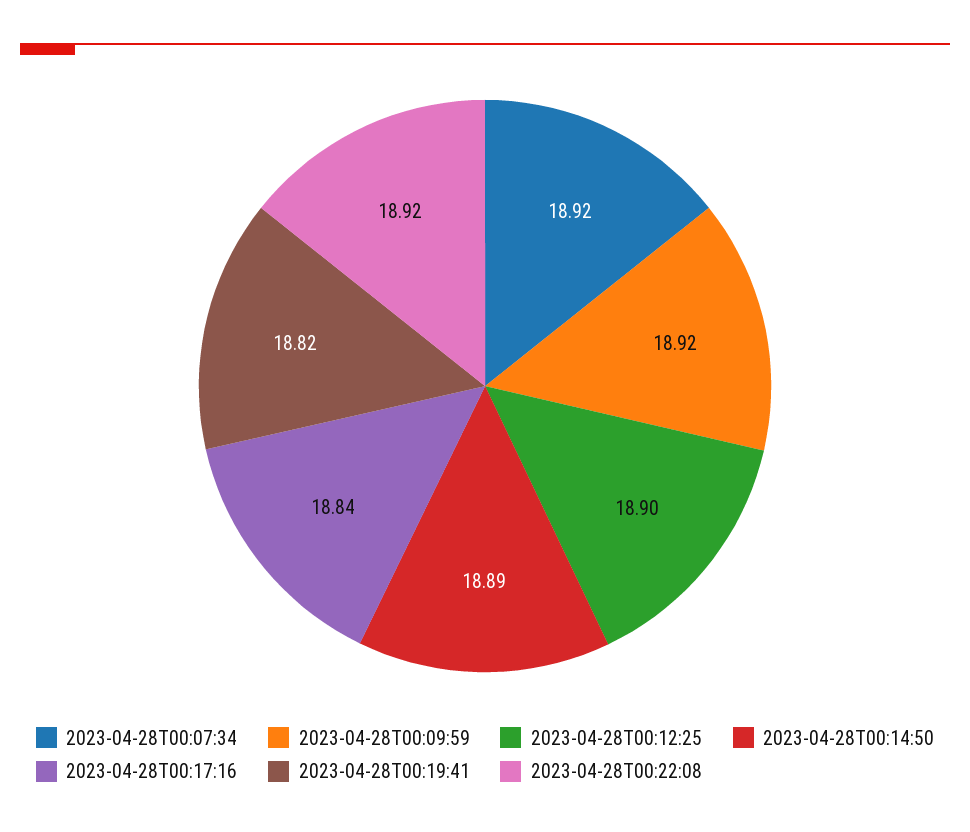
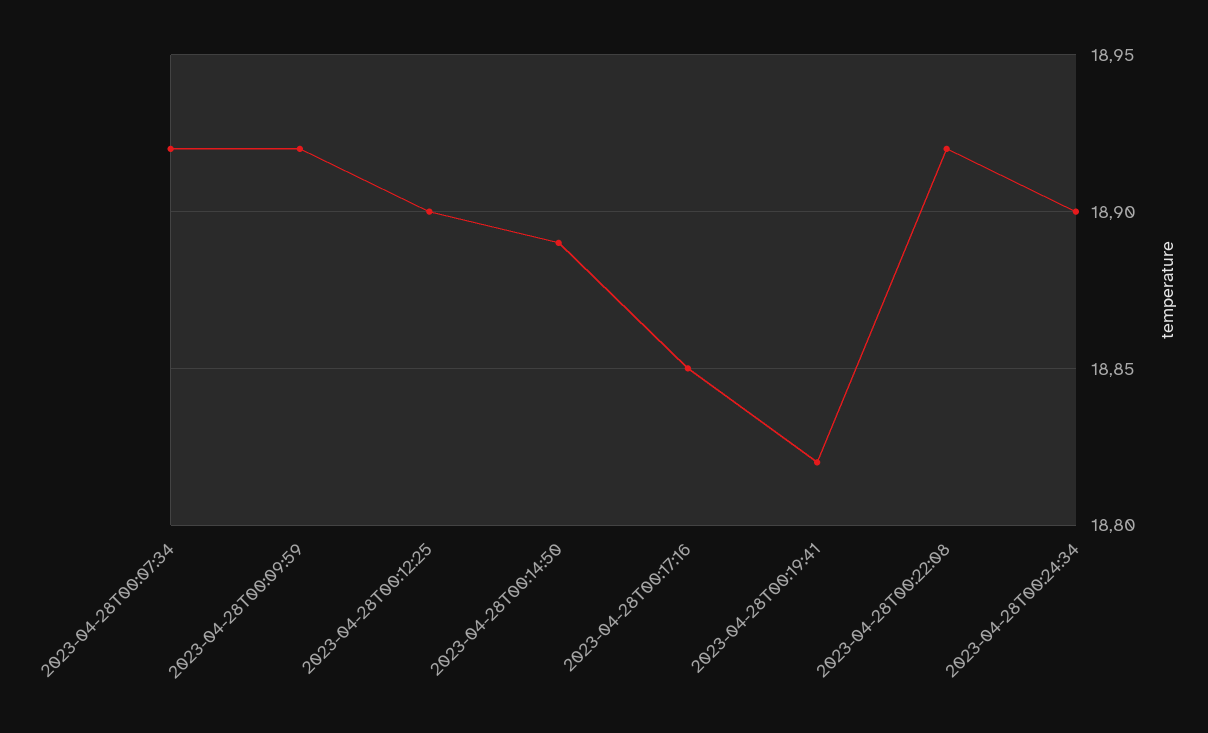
2023-04-28T00:17:16: 18.84 -> 18.85
2023-04-28T00:24:34: none -> 18.9

